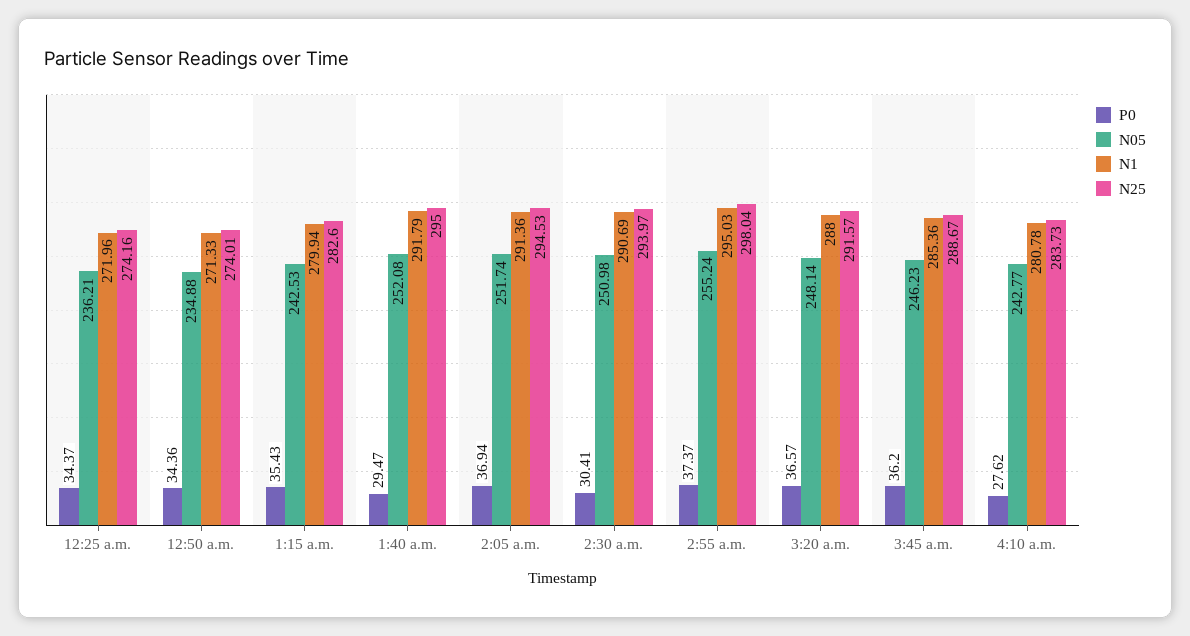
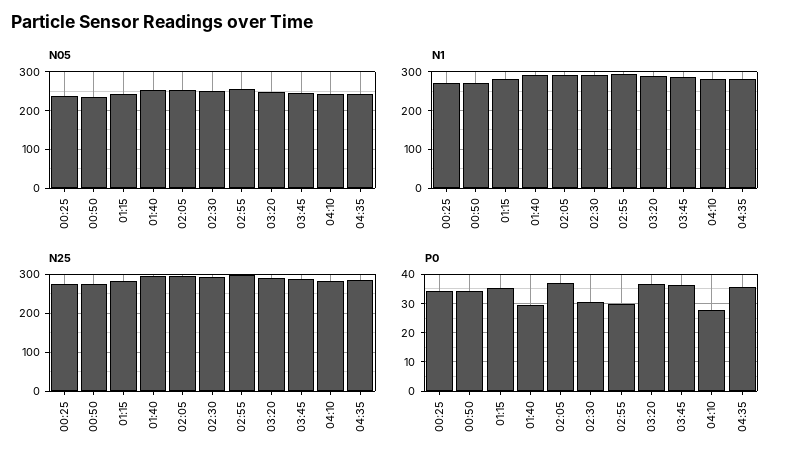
P0, 2:55 a.m.: 37.37 -> 30
N05, 04:35: none -> 240
N1, 04:35: none -> 280
N25, 04:35: none -> 280
P0, 04:35: none -> 35

